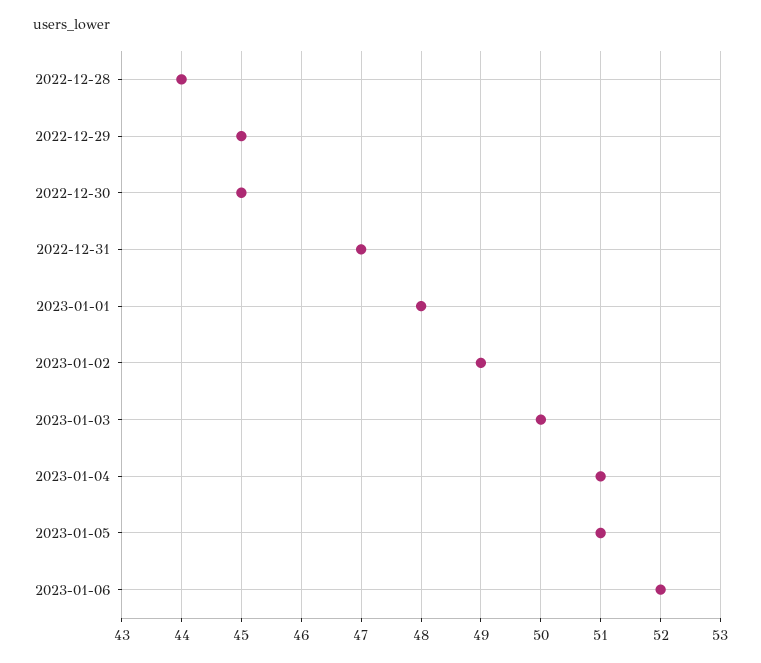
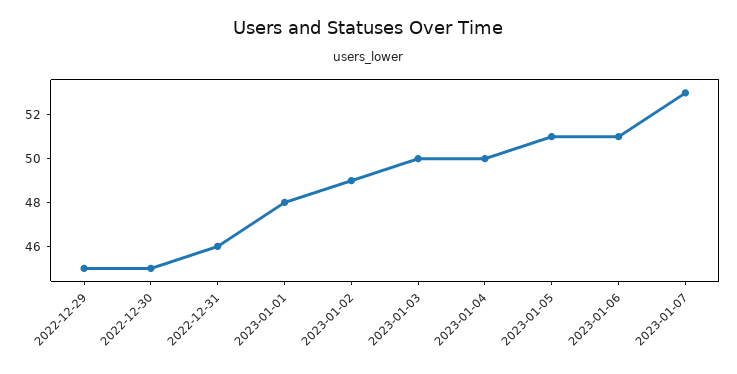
2022-12-28: 44 -> none
2022-12-31: 47 -> 46
2023-01-04: 51 -> 50
2023-01-06: 52 -> 51
2023-01-07: none -> 53

